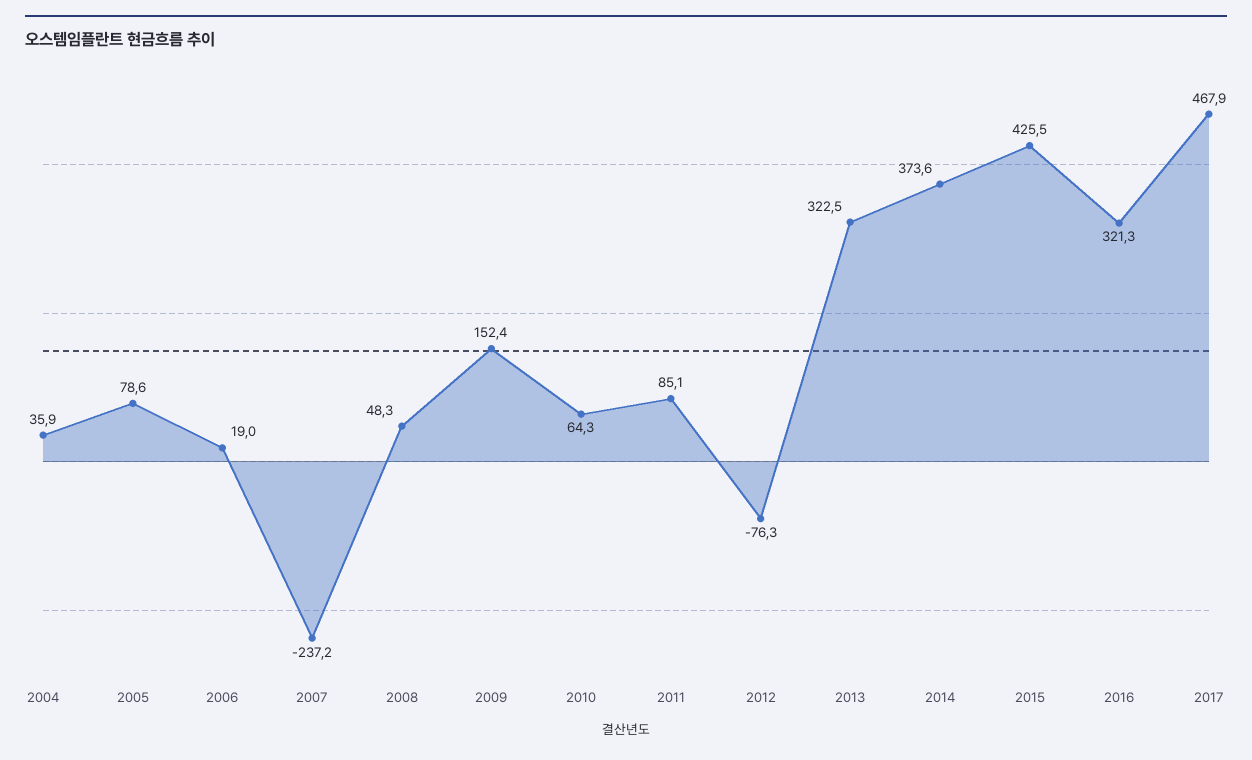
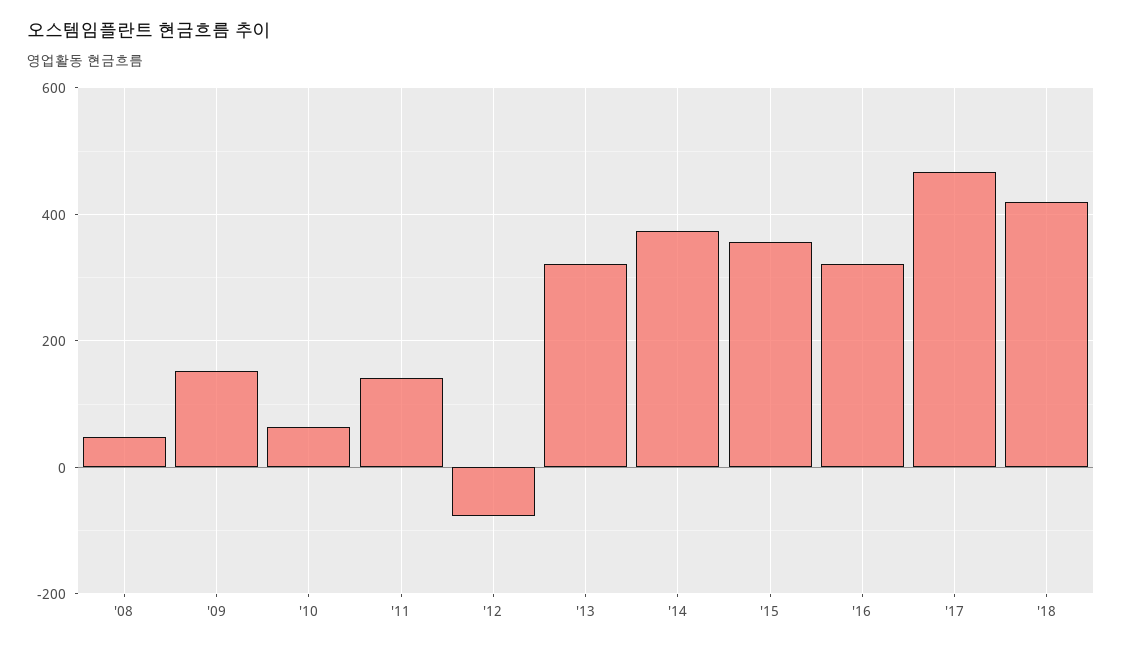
2004: 35.9 -> none
2005: 78.6 -> none
2006: 19 -> none
2007: -237.2 -> none
2011: 85.1 -> 140
2015: 425.5 -> 360
'18: none -> 420

